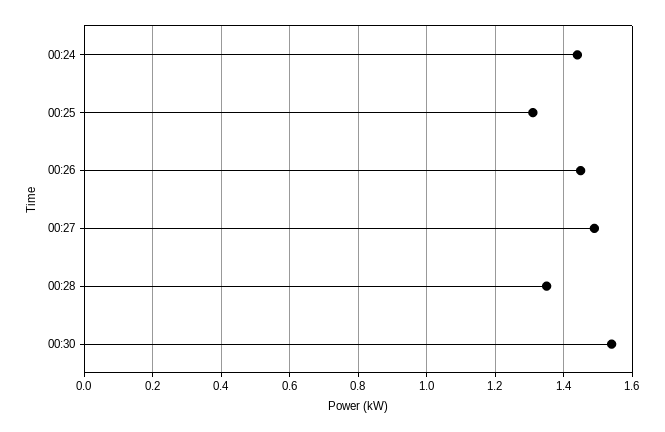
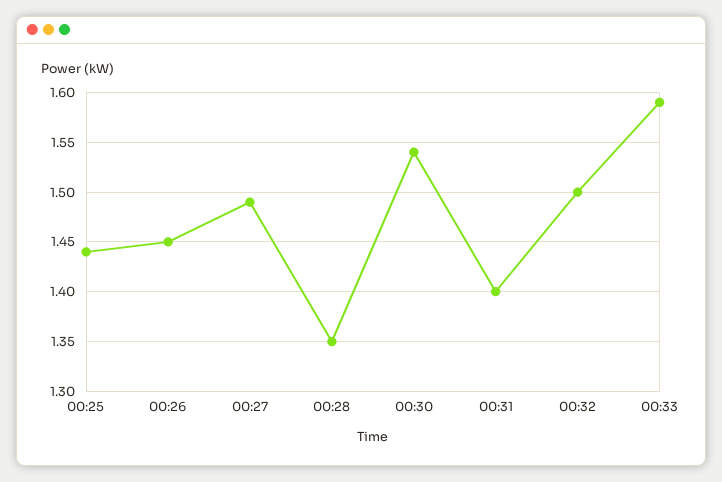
00:24: 1.45 -> none
00:25: 1.3 -> 1.44
00:31: none -> 1.4
00:32: none -> 1.5
00:33: none -> 1.59

